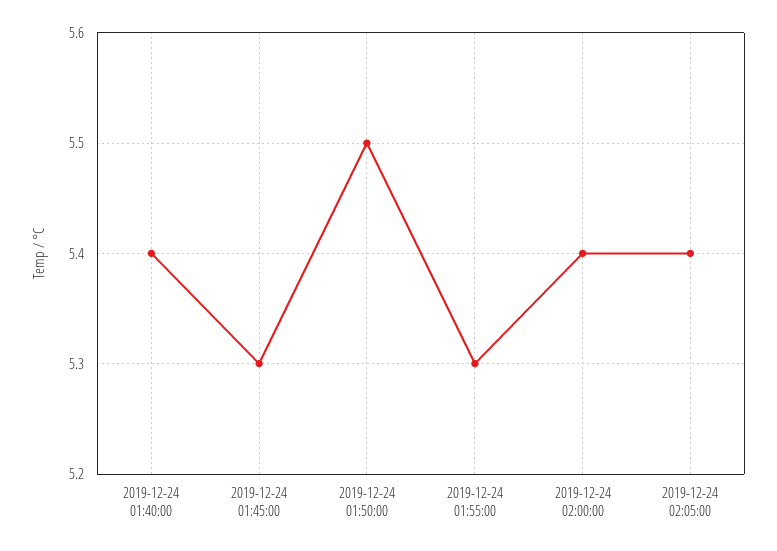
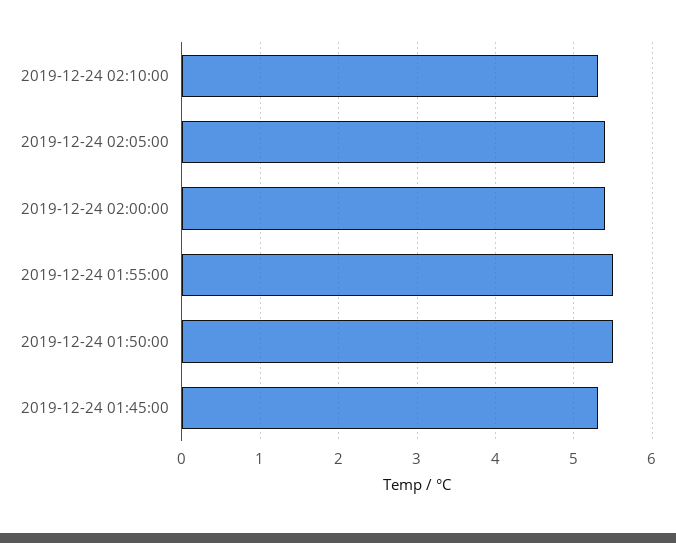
2019-12-24 01:40:00: 5.4 -> none
2019-12-24 01:55:00: 5.3 -> 5.5
2019-12-24 02:10:00: none -> 5.3

